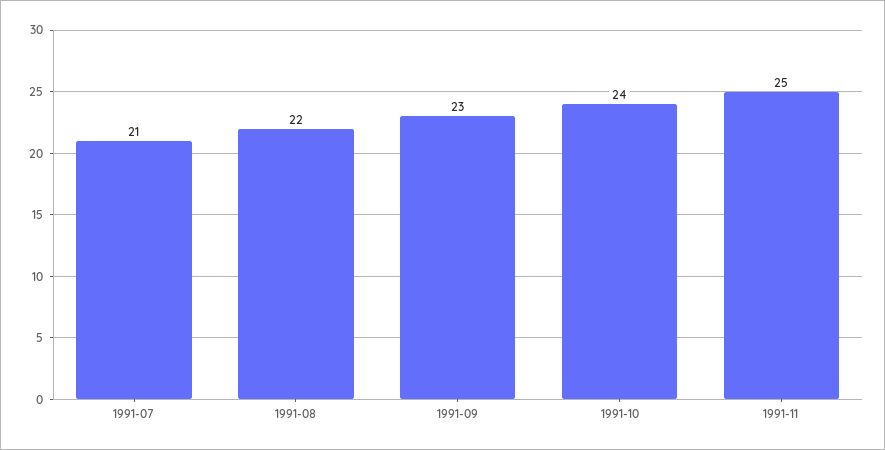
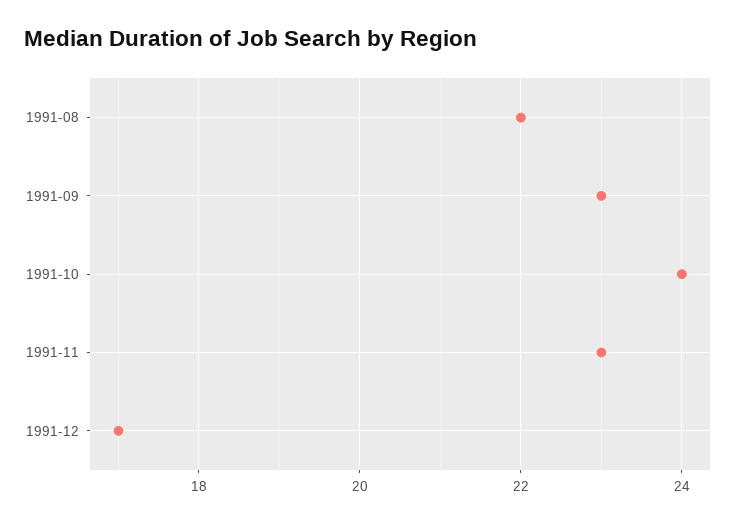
1991-07: 21 -> none
1991-11: 25 -> 23
1991-12: none -> 17

